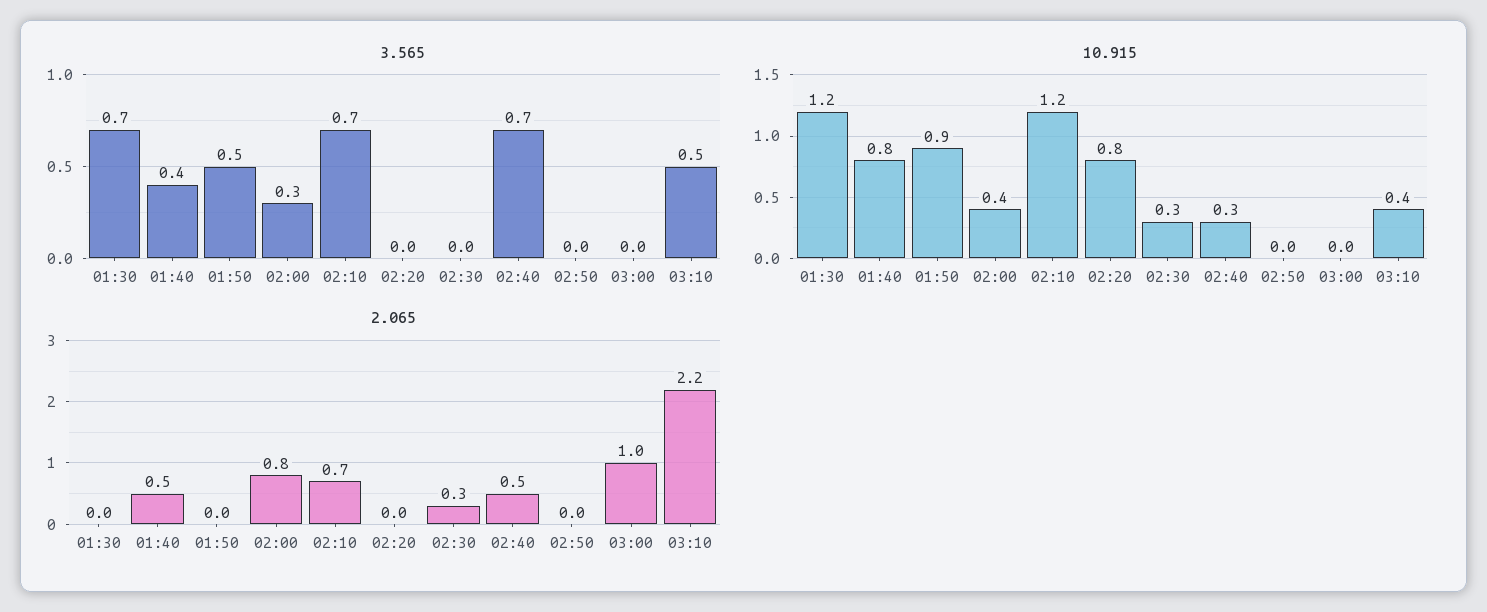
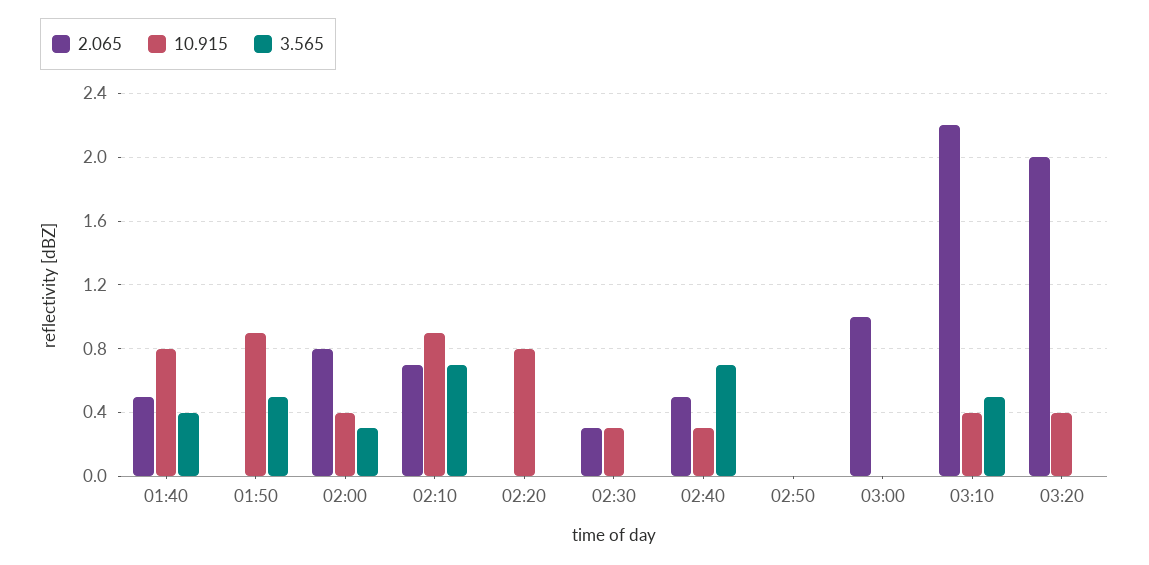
3.565, 01:30: 0.7 -> none
10.915, 01:30: 1.2 -> none
10.915, 02:10: 1.2 -> 0.9
2.065, 01:30: 0 -> none
2.065, 03:20: none -> 2
10.915, 03:20: none -> 0.4
3.565, 03:20: none -> 0

